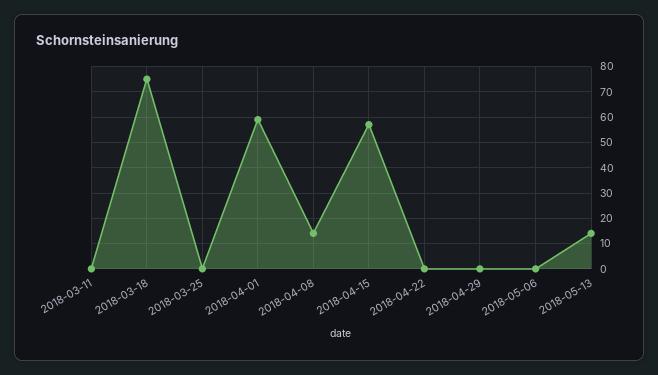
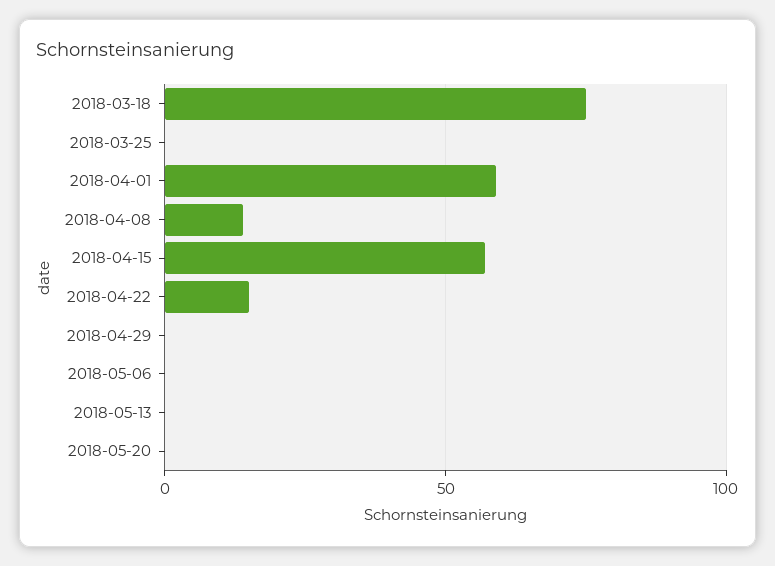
2018-03-11: 0 -> none
2018-04-22: 0 -> 15
2018-05-13: 15 -> 0
2018-05-20: none -> 0

